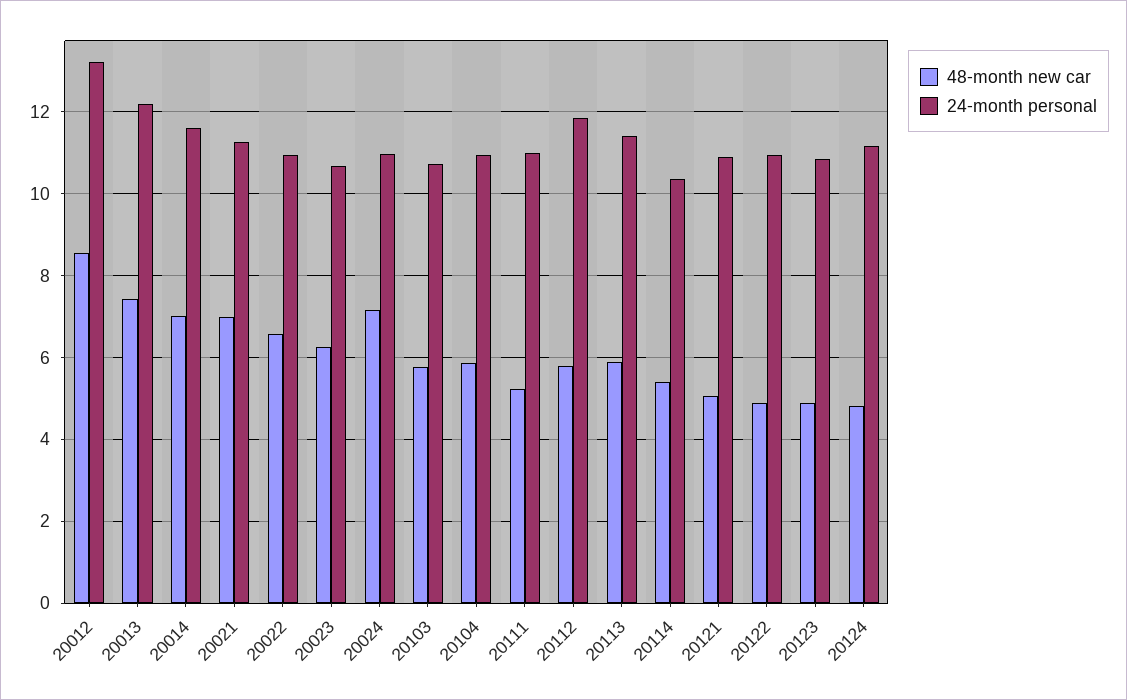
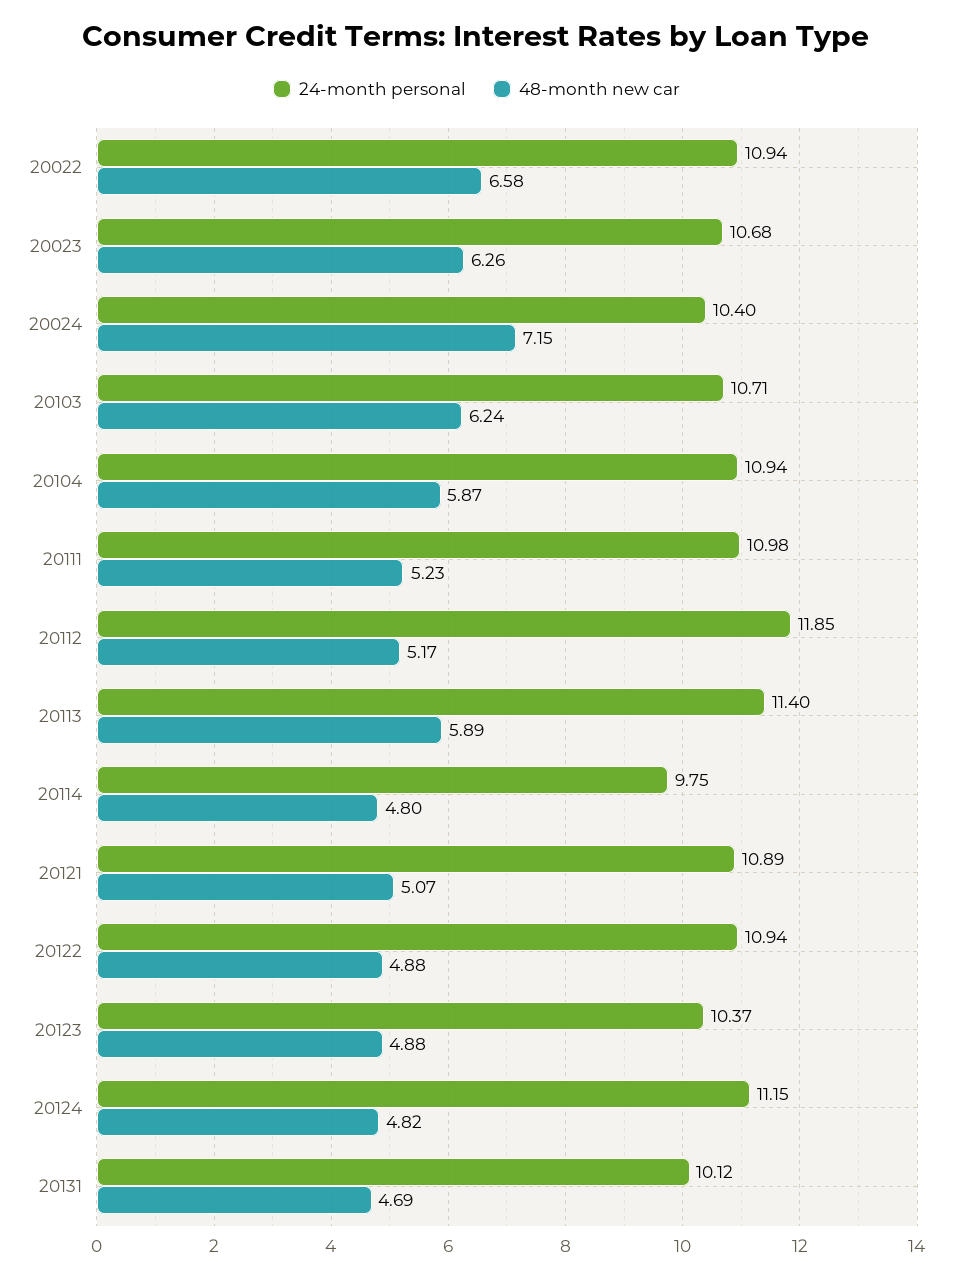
48-month new car, 20012: 8.6 -> none
24-month personal, 20012: 13.2 -> none
48-month new car, 20013: 7.4 -> none
24-month personal, 20013: 12.2 -> none
48-month new car, 20014: 7 -> none
24-month personal, 20014: 11.6 -> none
48-month new car, 20021: 7 -> none
24-month personal, 20021: 11.2 -> none
24-month personal, 20024: 11 -> 10.4
48-month new car, 20103: 5.8 -> 6.24
48-month new car, 20112: 5.8 -> 5.17
48-month new car, 20114: 5.4 -> 4.8
24-month personal, 20114: 10.4 -> 9.75
24-month personal, 20123: 10.8 -> 10.37
24-month personal, 20131: none -> 10.12
48-month new car, 20131: none -> 4.69

